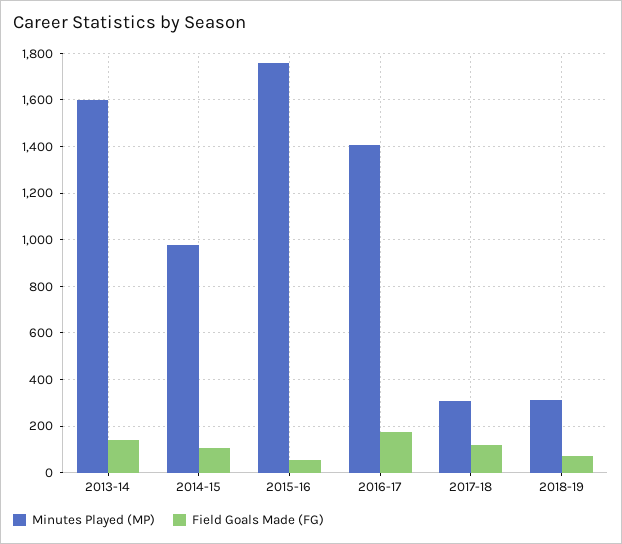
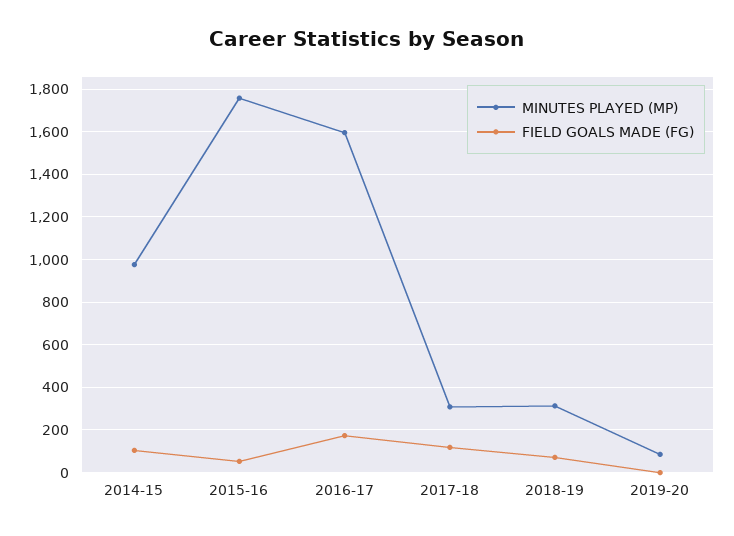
Minutes Played (MP), 2013-14: 1600 -> none
Field Goals Made (FG), 2013-14: 150 -> none
Minutes Played (MP), 2016-17: 1400 -> 1600
Minutes Played (MP), 2019-20: none -> 100
Field Goals Made (FG), 2019-20: none -> 0

